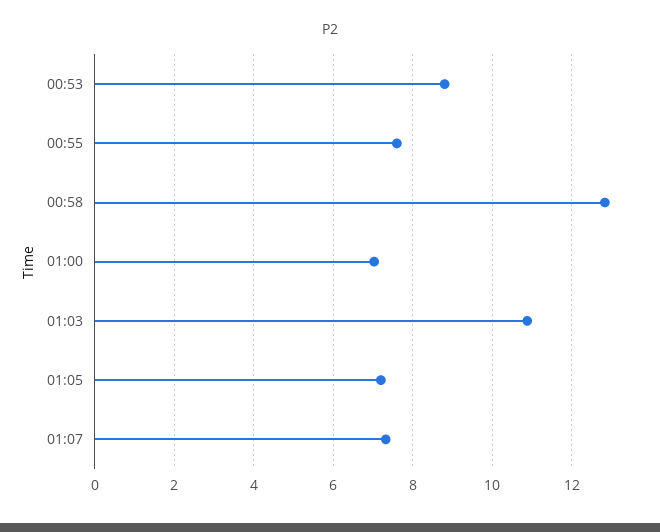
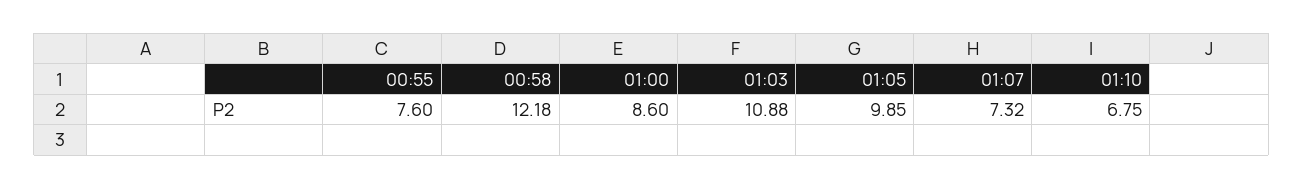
00:53: 8.8 -> none
00:58: 12.8 -> 12.18
01:00: 7 -> 8.6
01:05: 7.2 -> 9.85
01:10: none -> 6.75

